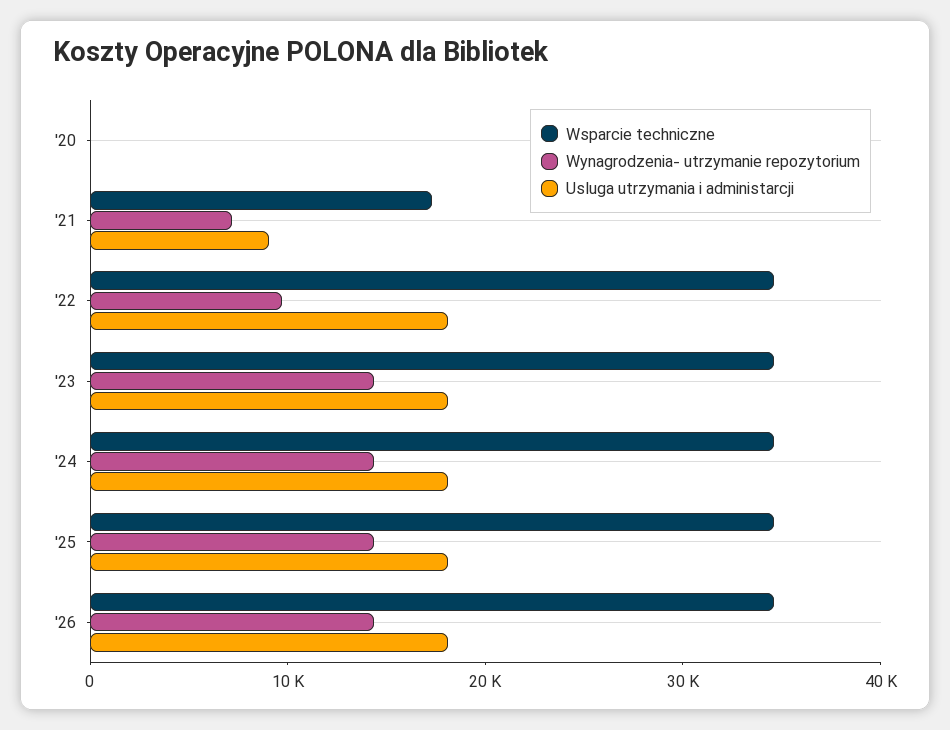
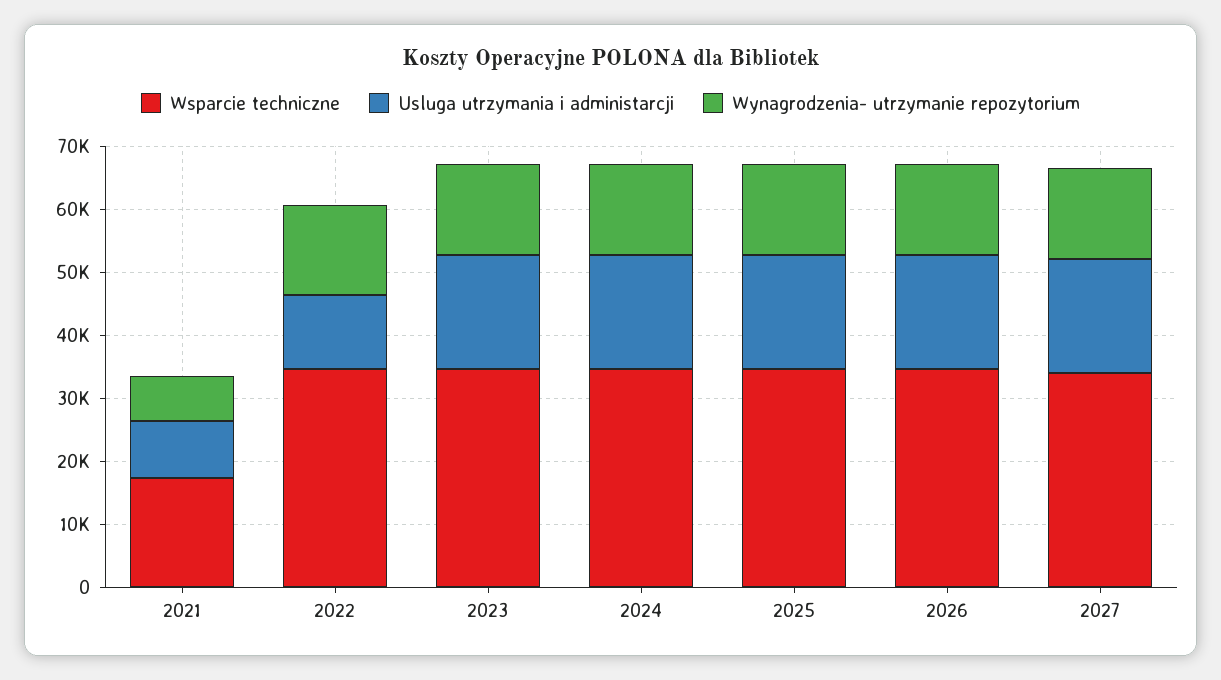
Wsparcie techniczne, '20: 0 -> none
Wynagrodzenia- utrzymanie repozytorium, '20: 0 -> none
Usluga utrzymania i administarcji, '20: 0 -> none
Wynagrodzenia- utrzymanie repozytorium, '22: 10000 -> 14000
Usluga utrzymania i administarcji, '22: 18000 -> 12000
Wsparcie techniczne, 2027: none -> 34000
Usluga utrzymania i administarcji, 2027: none -> 18000
Wynagrodzenia- utrzymanie repozytorium, 2027: none -> 14000

